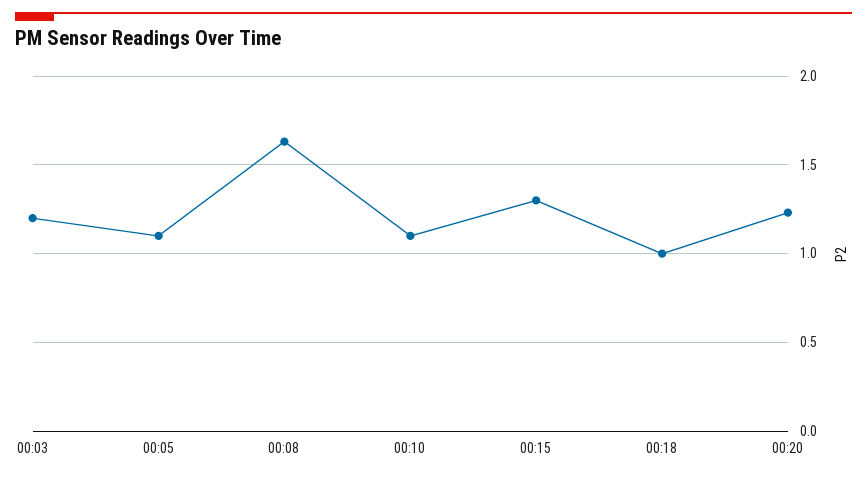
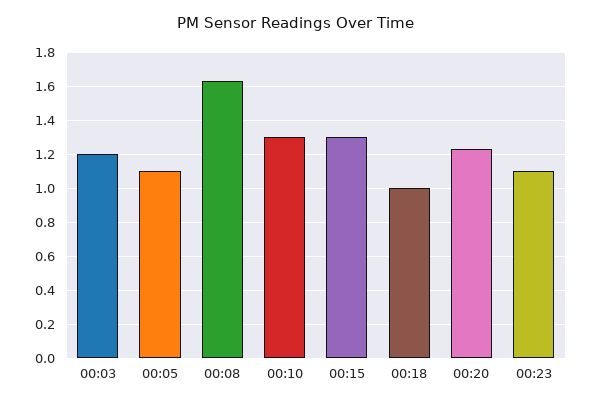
00:10: 1.1 -> 1.3
00:23: none -> 1.1

